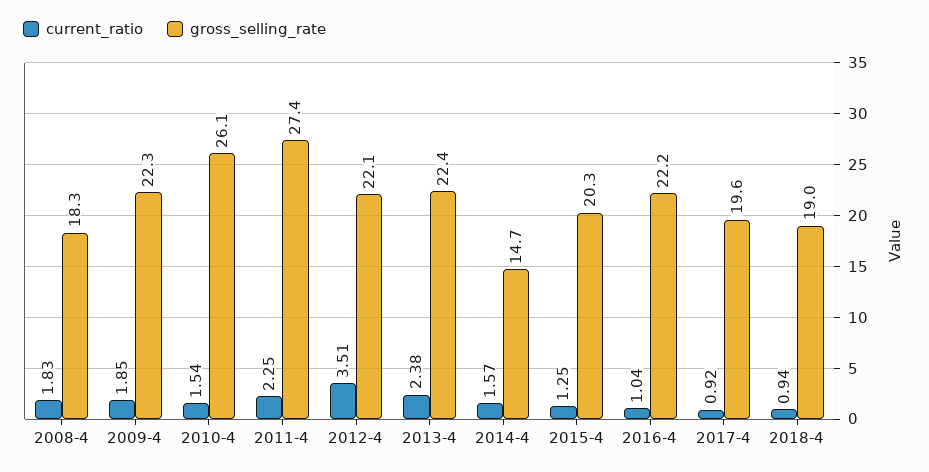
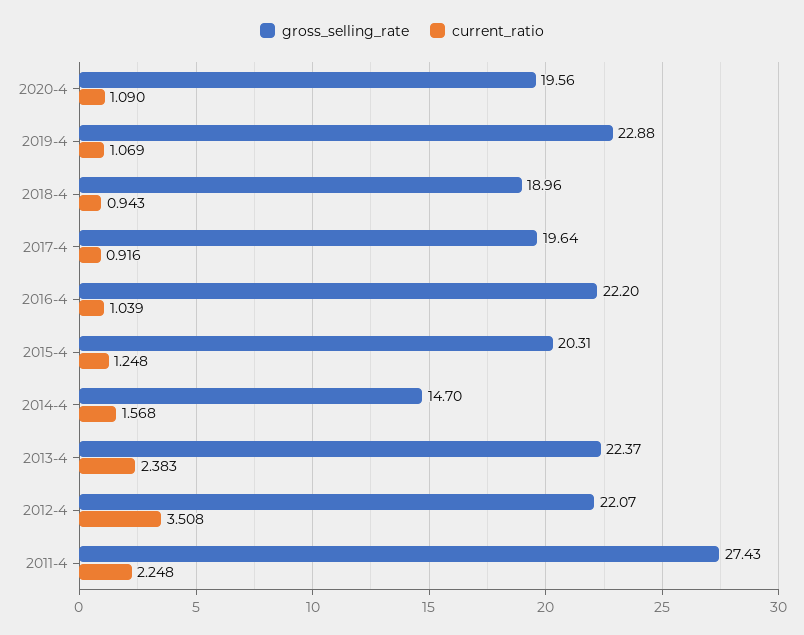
current_ratio, 2008-4: 1.83 -> none
gross_selling_rate, 2008-4: 18.3 -> none
current_ratio, 2009-4: 1.85 -> none
gross_selling_rate, 2009-4: 22.3 -> none
current_ratio, 2010-4: 1.54 -> none
gross_selling_rate, 2010-4: 26.1 -> none
gross_selling_rate, 2020-4: none -> 19.56
current_ratio, 2020-4: none -> 1.09
gross_selling_rate, 2019-4: none -> 22.88
current_ratio, 2019-4: none -> 1.069

